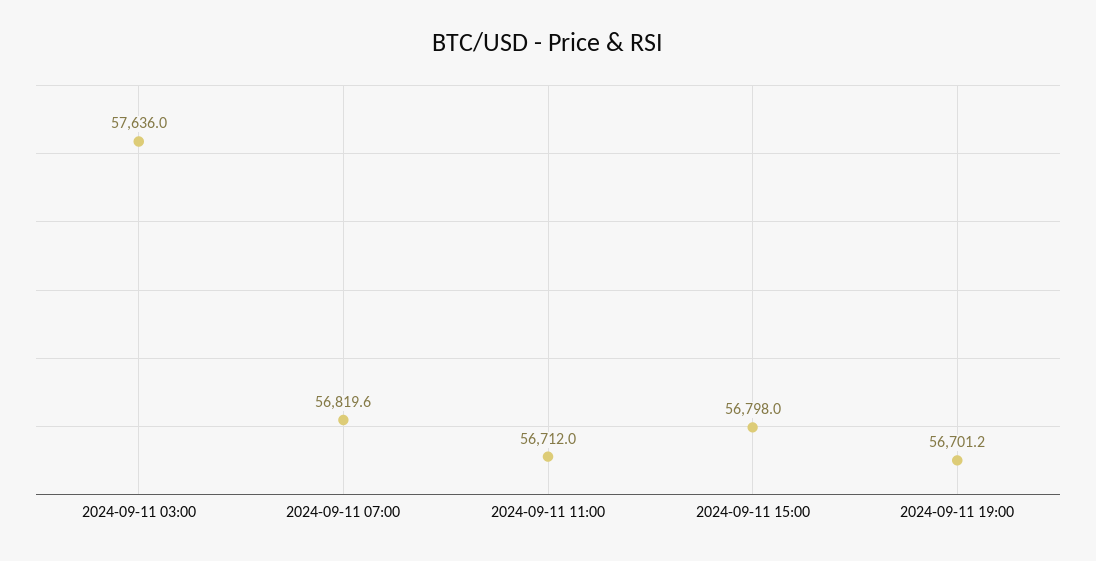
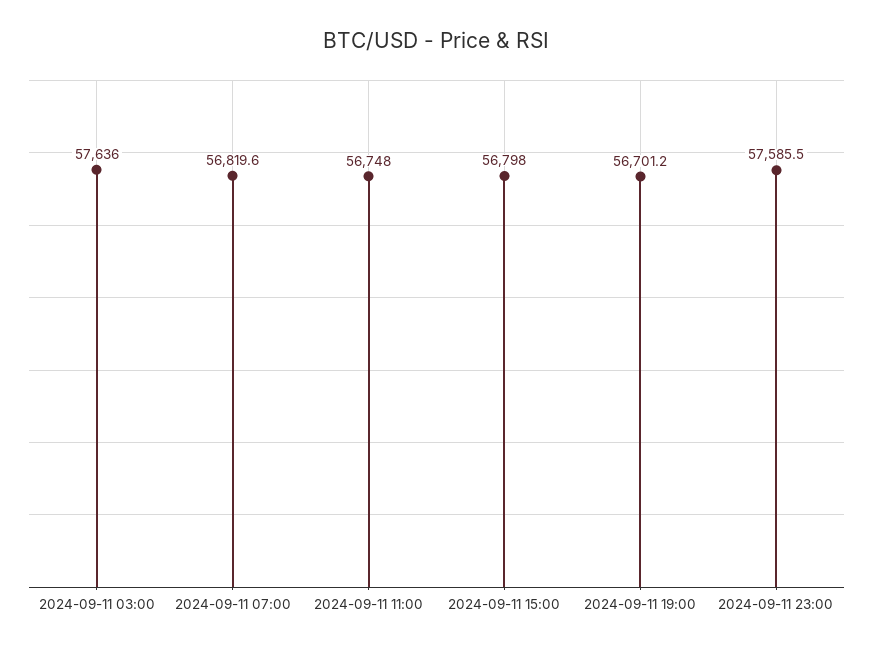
2024-09-11 11:00: 56712 -> 56748
2024-09-11 23:00: none -> 57585.5

